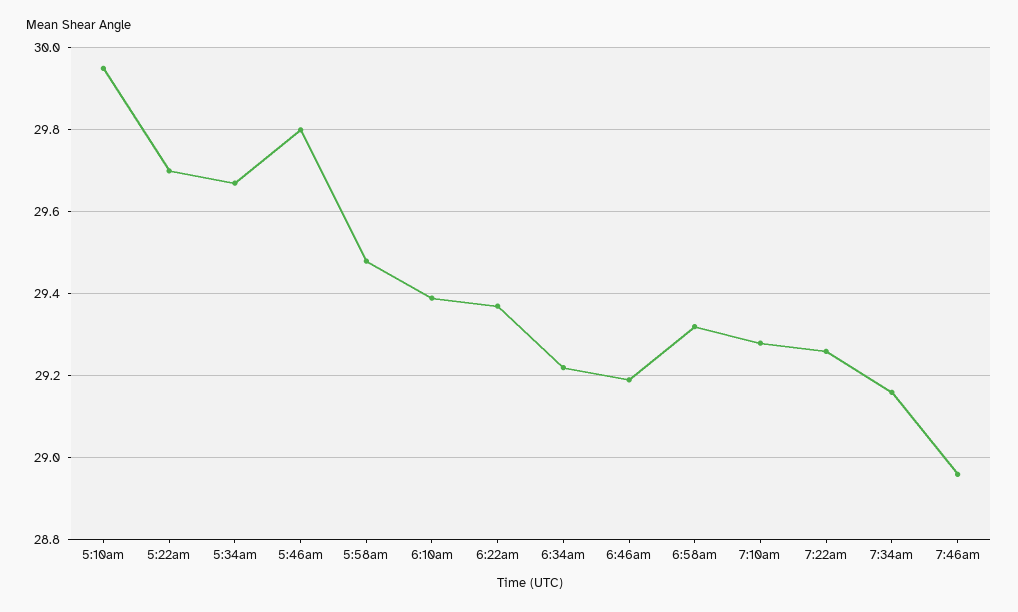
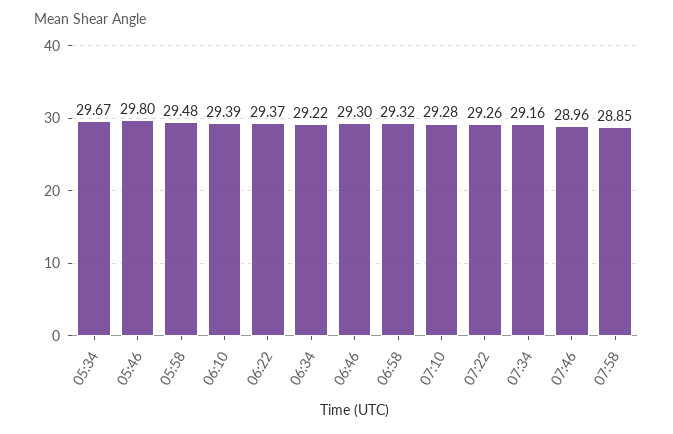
5:10am: 29.95 -> none
5:22am: 29.7 -> none
6:46am: 29.2 -> 29.3
07:58: none -> 28.85

